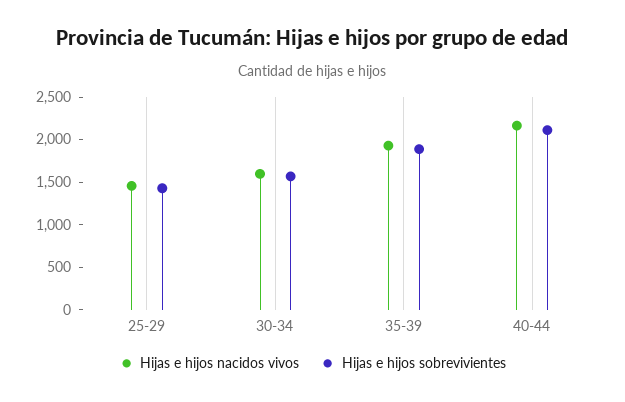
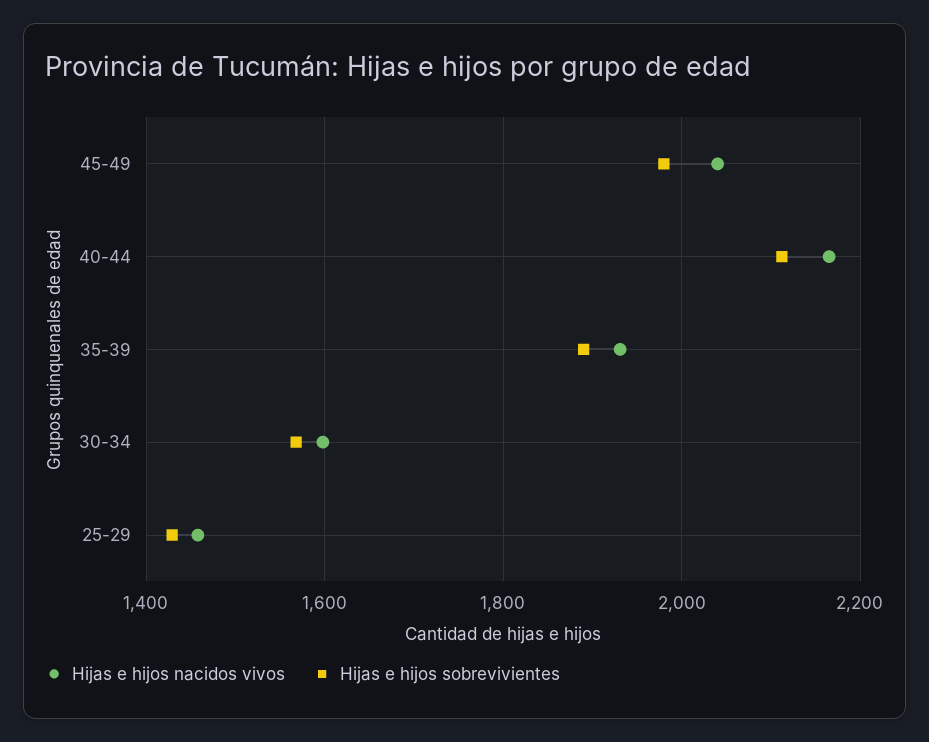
Hijas e hijos nacidos vivos, 45-49: none -> 2040
Hijas e hijos sobrevivientes, 45-49: none -> 1980

